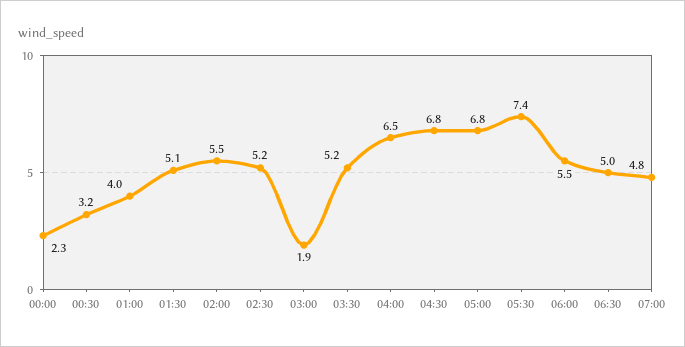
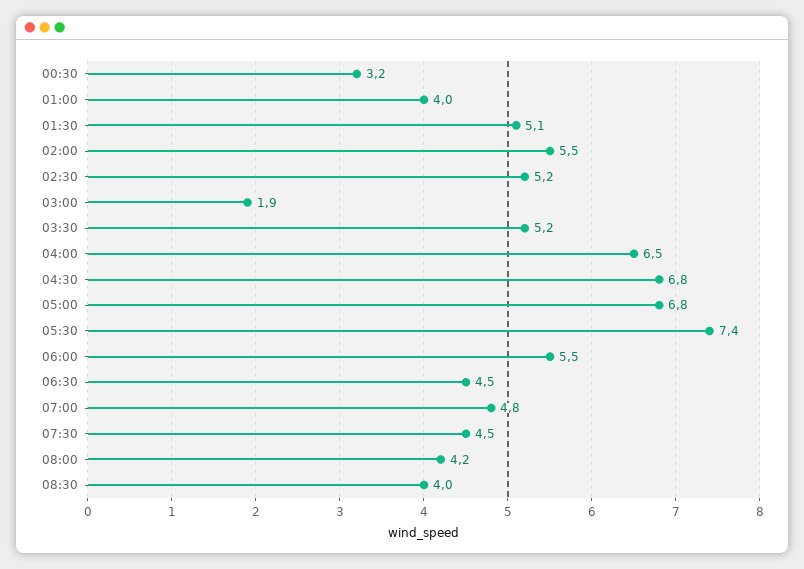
00:00: 2.3 -> none
06:30: 5 -> 4.5
07:30: none -> 4.5
08:00: none -> 4.2
08:30: none -> 4

